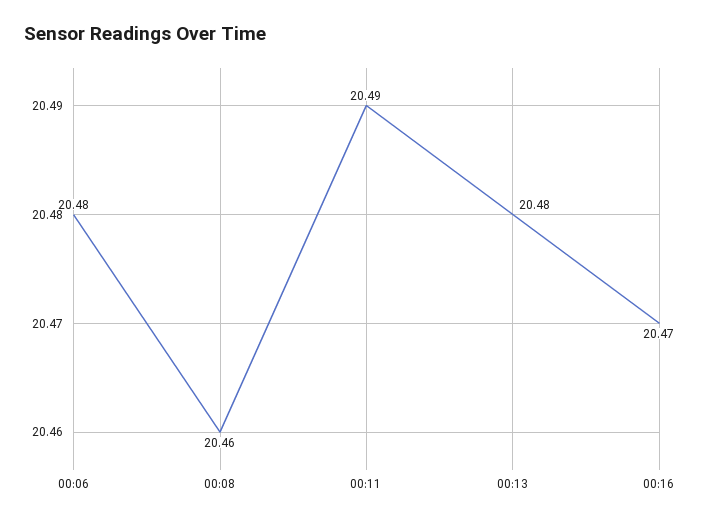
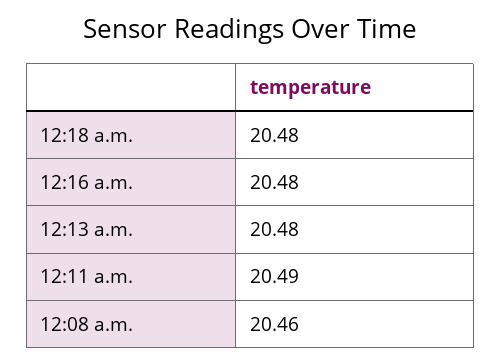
00:06: 20.48 -> none
00:16: 20.47 -> 20.48
12:18 a.m.: none -> 20.48

